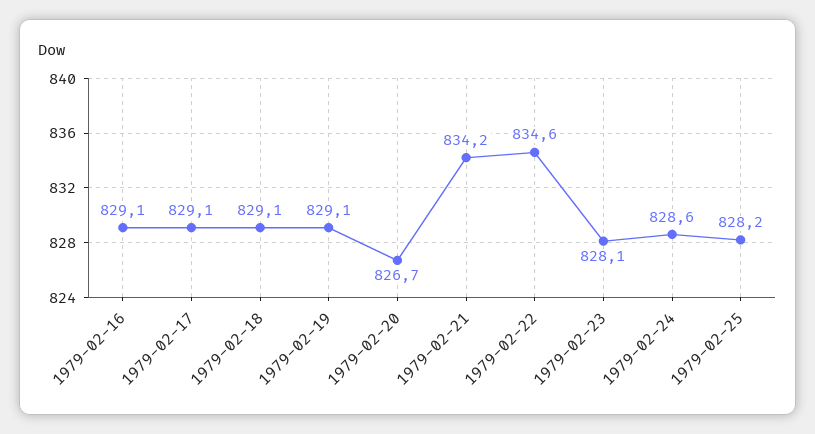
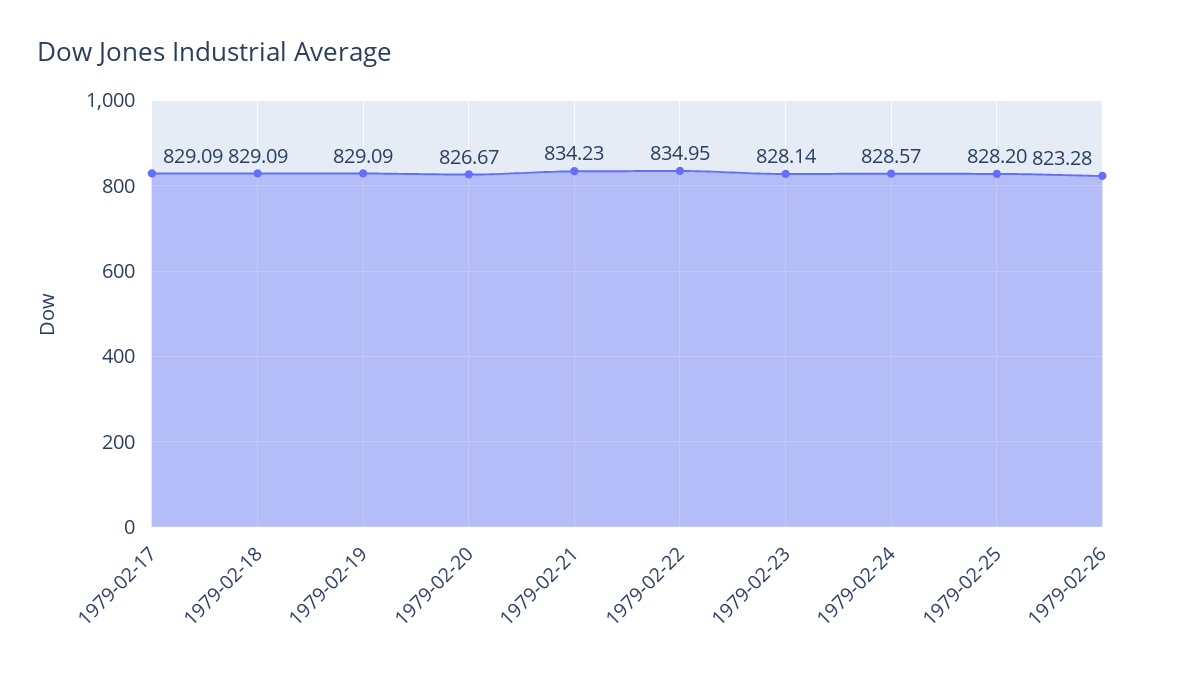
1979-02-16: 829.1 -> none
1979-02-22: 834.6 -> 834.95
1979-02-26: none -> 823.28

